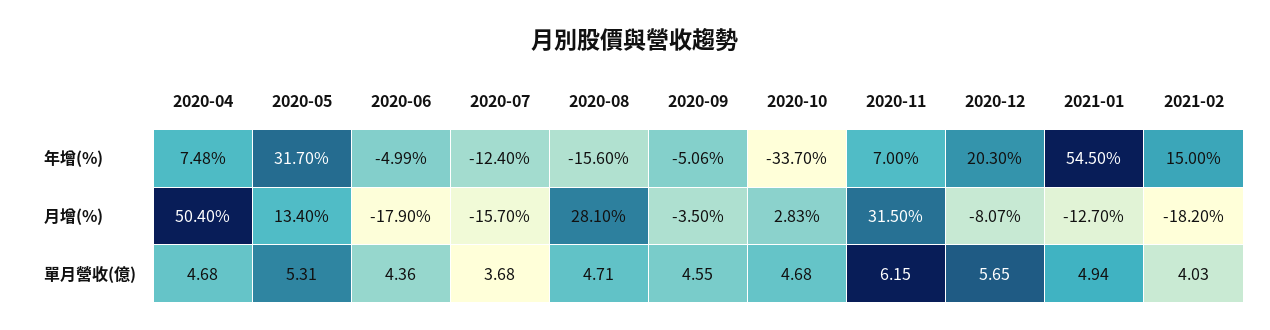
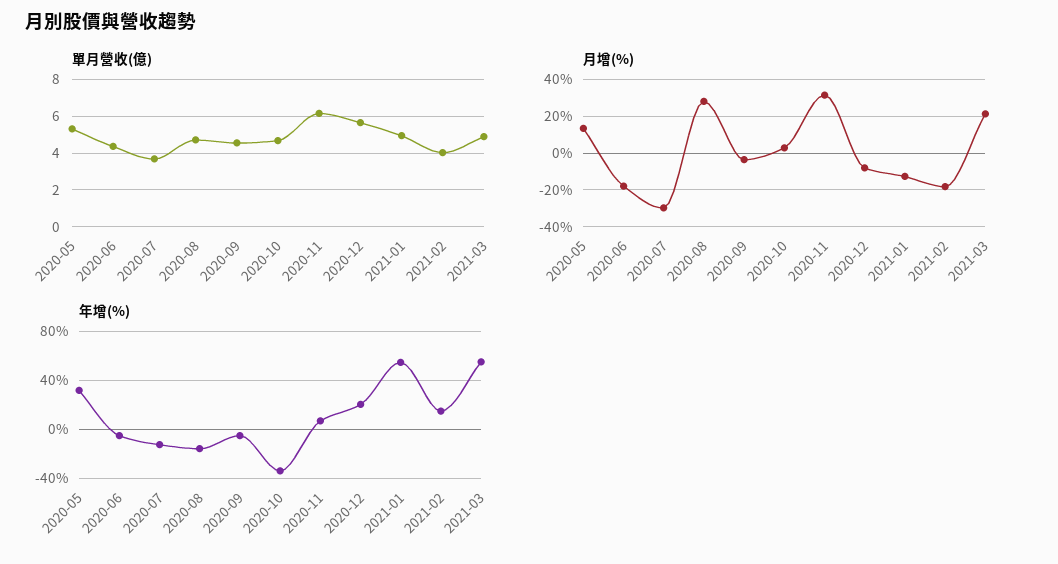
年增(%), 2020-04: 7.48 -> none
月增(%), 2020-04: 50.4 -> none
月增(%), 2020-07: -15.7 -> -30
單月營收(億), 2020-04: 4.68 -> none
單月營收(億), 2021-03: none -> 5
月增(%), 2021-03: none -> 20
年增(%), 2021-03: none -> 55

